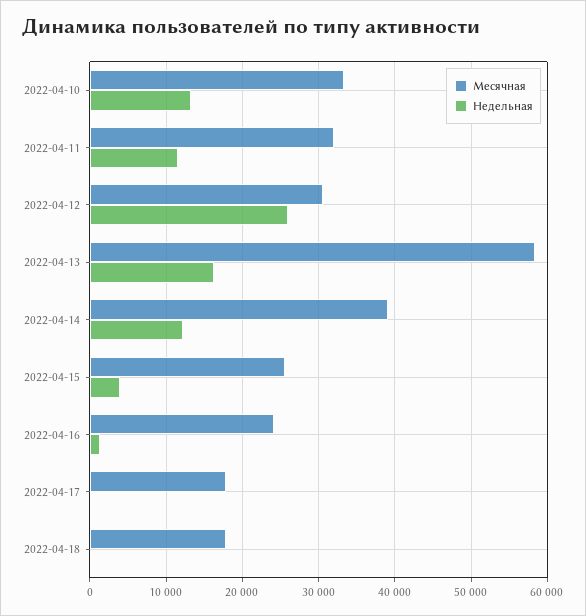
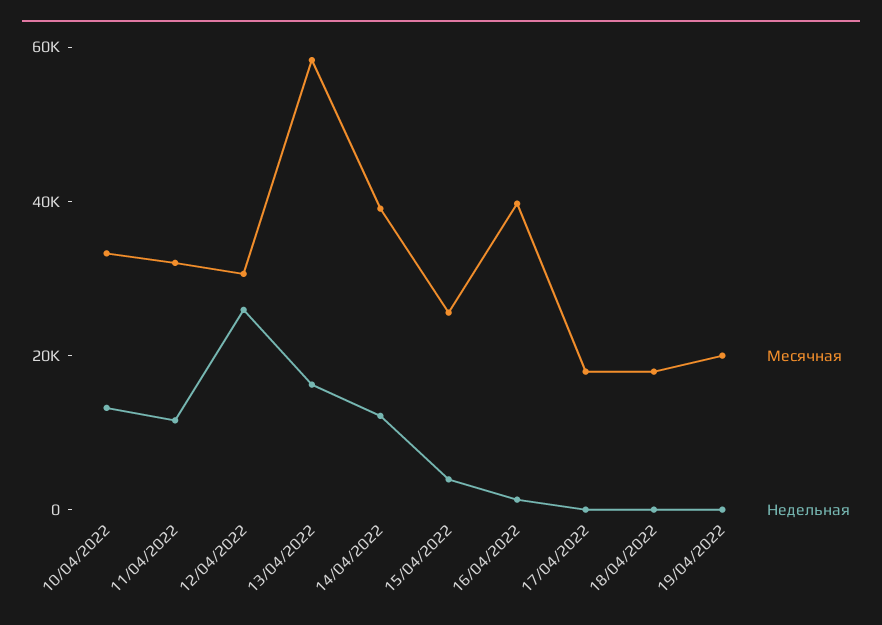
Месячная, 2022-04-16: 24000 -> 40000
Месячная, 19/04/2022: none -> 20000
Недельная, 19/04/2022: none -> 0

